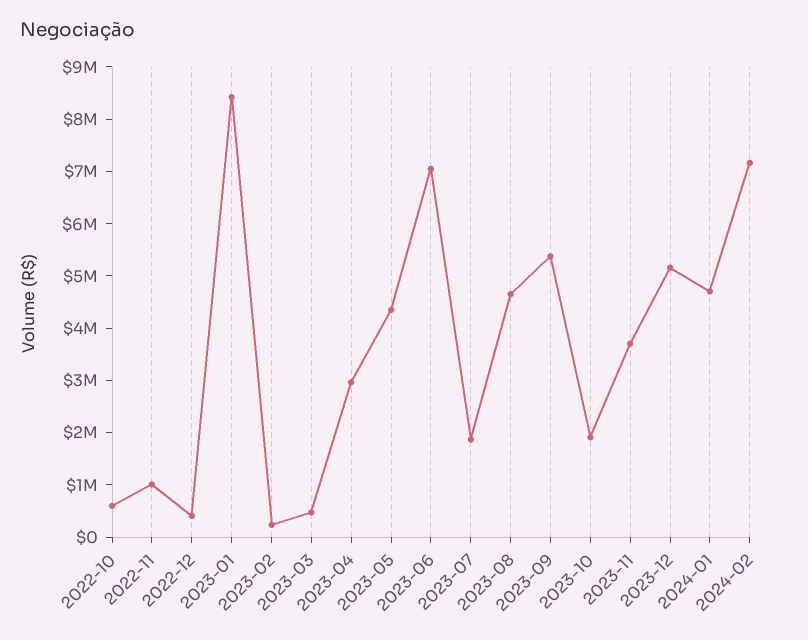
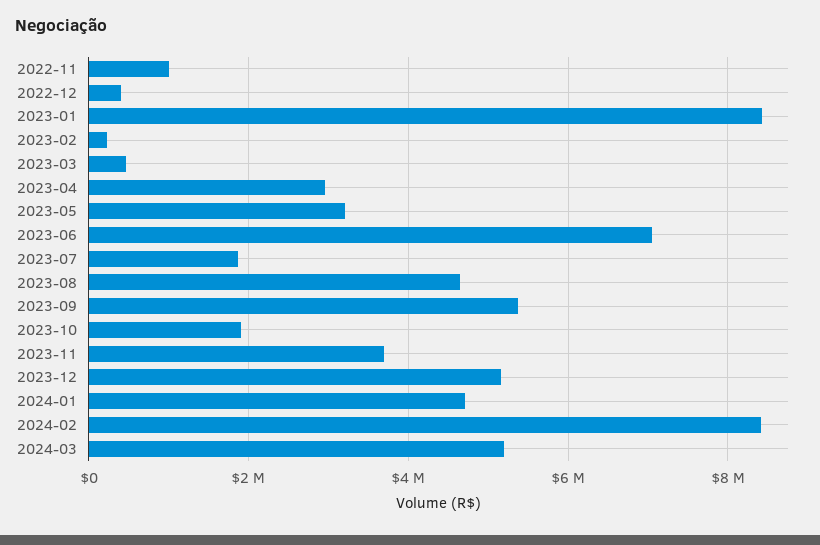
2022-10: 600000 -> none
2023-05: 4400000 -> 3200000
2024-02: 7200000 -> 8400000
2024-03: none -> 5200000

